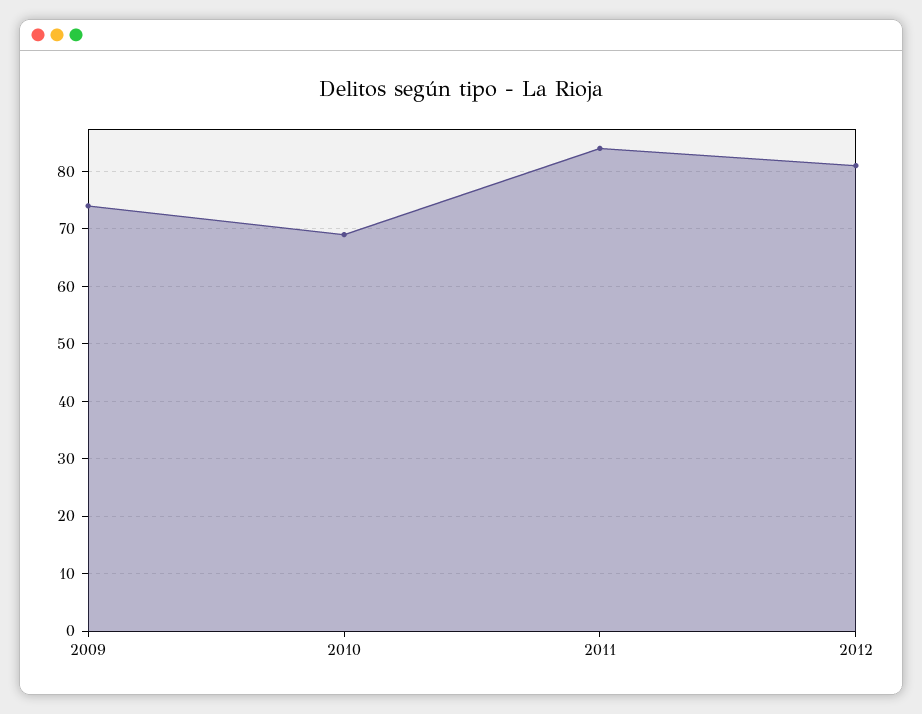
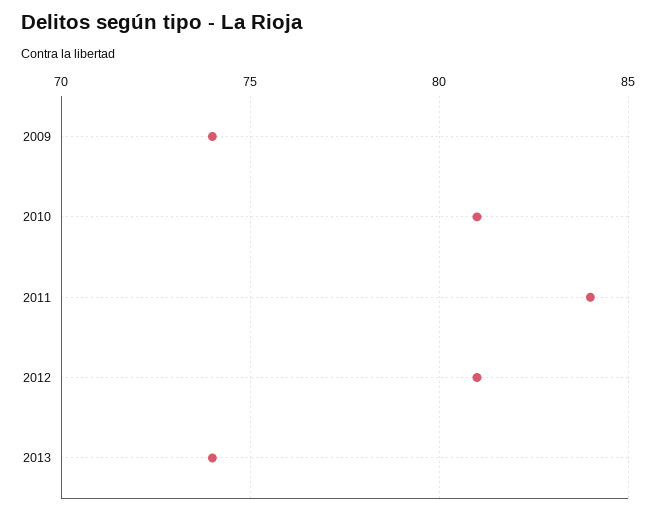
2010: 70 -> 81
2013: none -> 74

